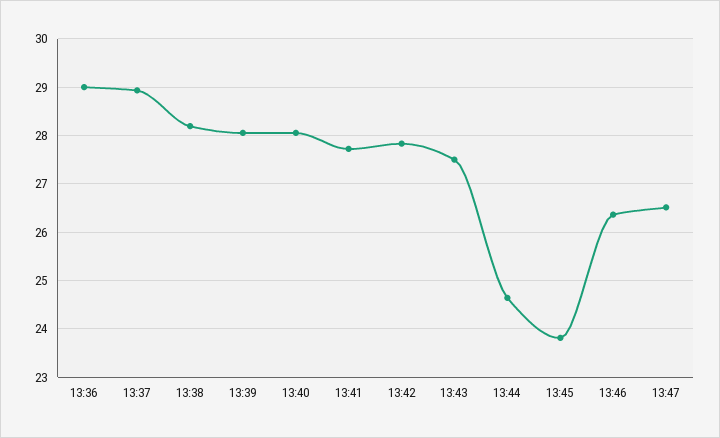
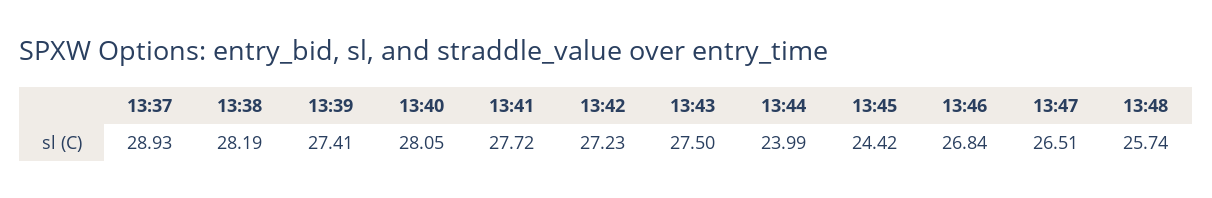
13:36: 29 -> none
13:39: 28 -> 27.41
13:42: 27.8 -> 27.23
13:44: 24.6 -> 23.99
13:45: 23.8 -> 24.42
13:46: 26.4 -> 26.84
13:48: none -> 25.74

